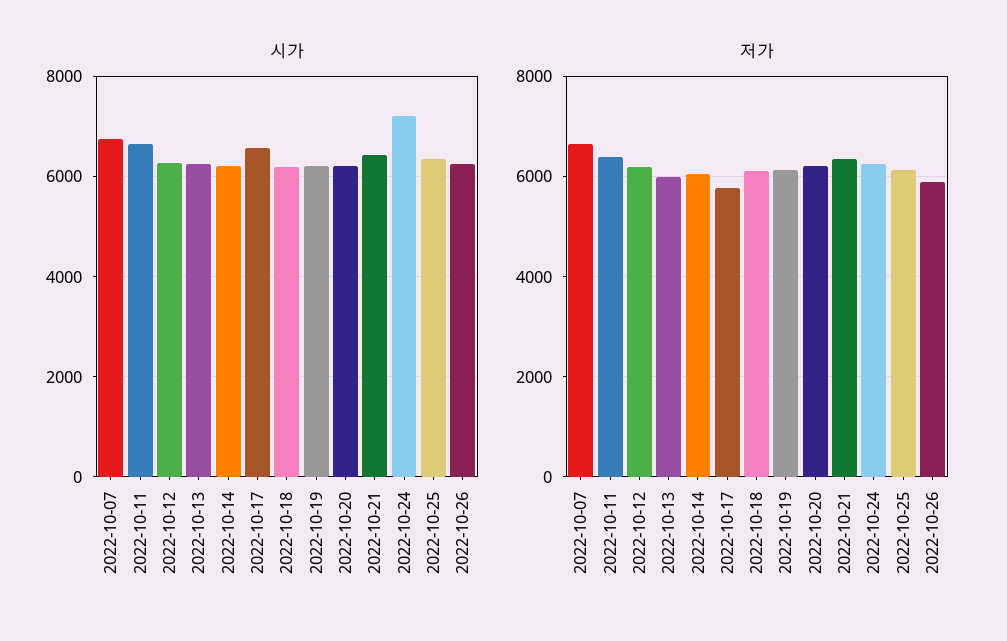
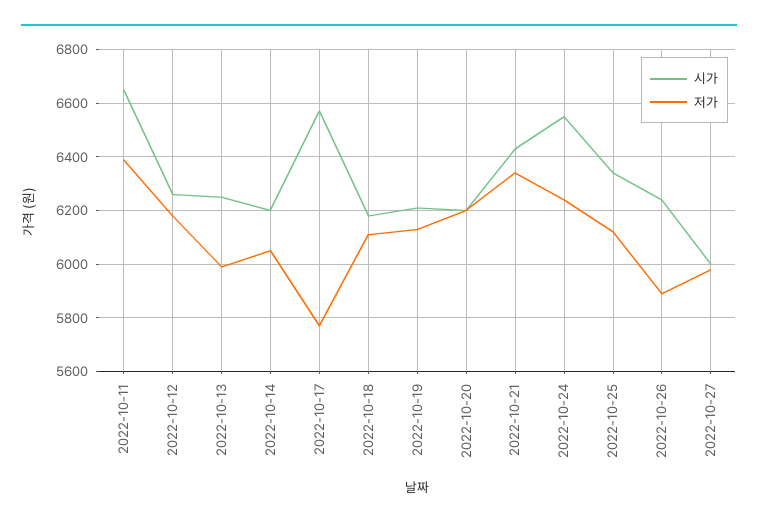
시가, 2022-10-07: 6800 -> none
시가, 2022-10-24: 7200 -> 6550
저가, 2022-10-07: 6600 -> none
시가, 2022-10-27: none -> 6000
저가, 2022-10-27: none -> 5975

